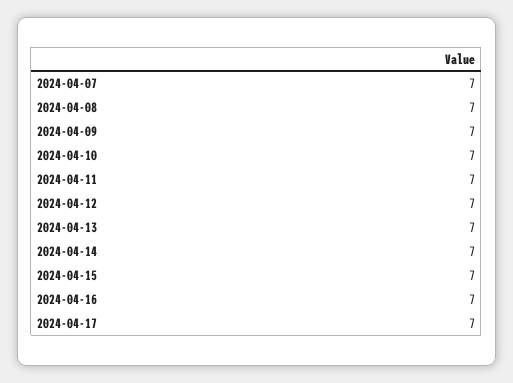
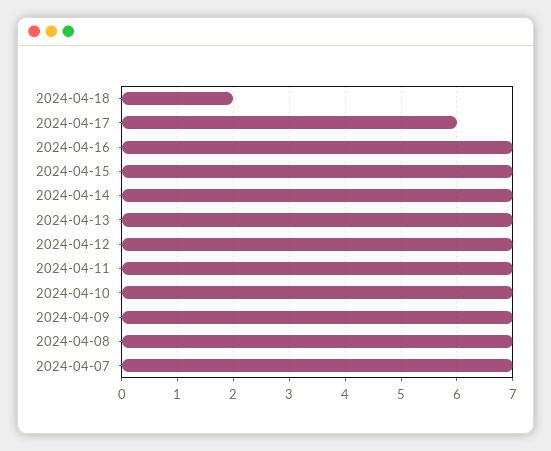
2024-04-17: 7 -> 6
2024-04-18: none -> 2

